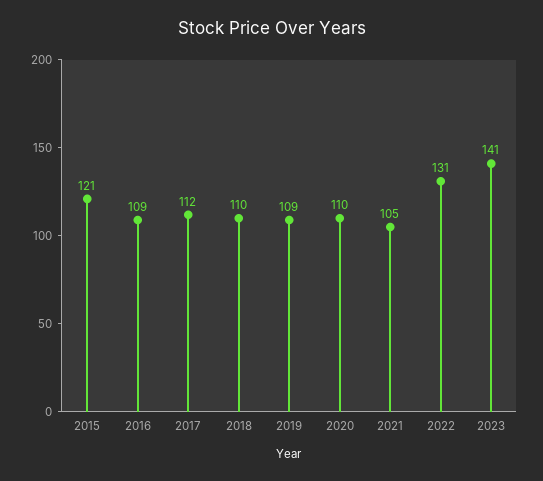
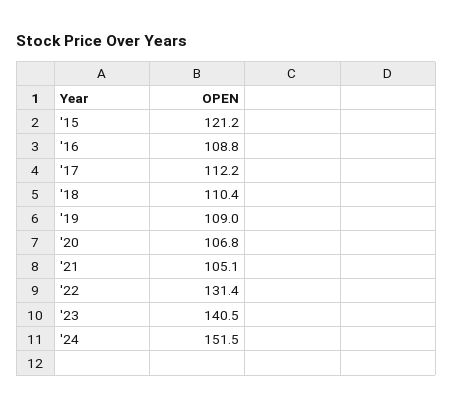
2020: 110 -> 106.8
'24: none -> 151.5

